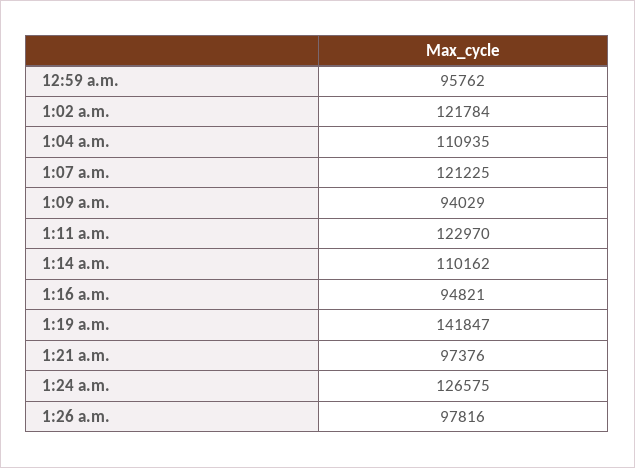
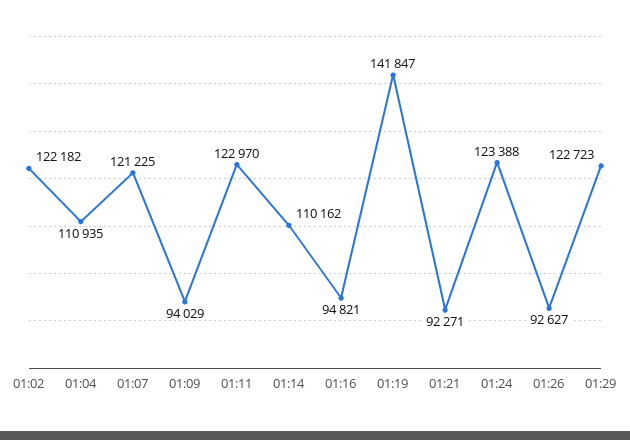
12:59 a.m.: 95762 -> none
1:02 a.m.: 121784 -> 122182
1:21 a.m.: 97376 -> 92271
1:24 a.m.: 126575 -> 123388
1:26 a.m.: 97816 -> 92627
01:29: none -> 122723

